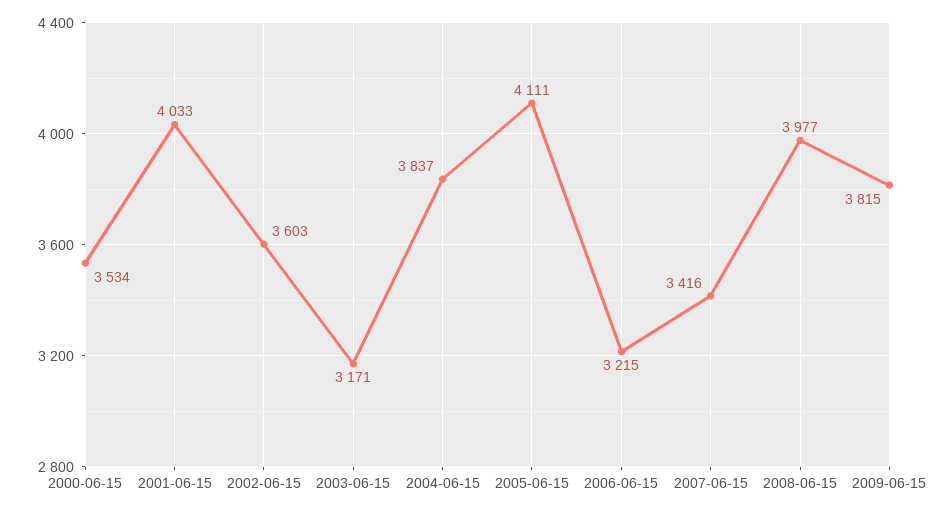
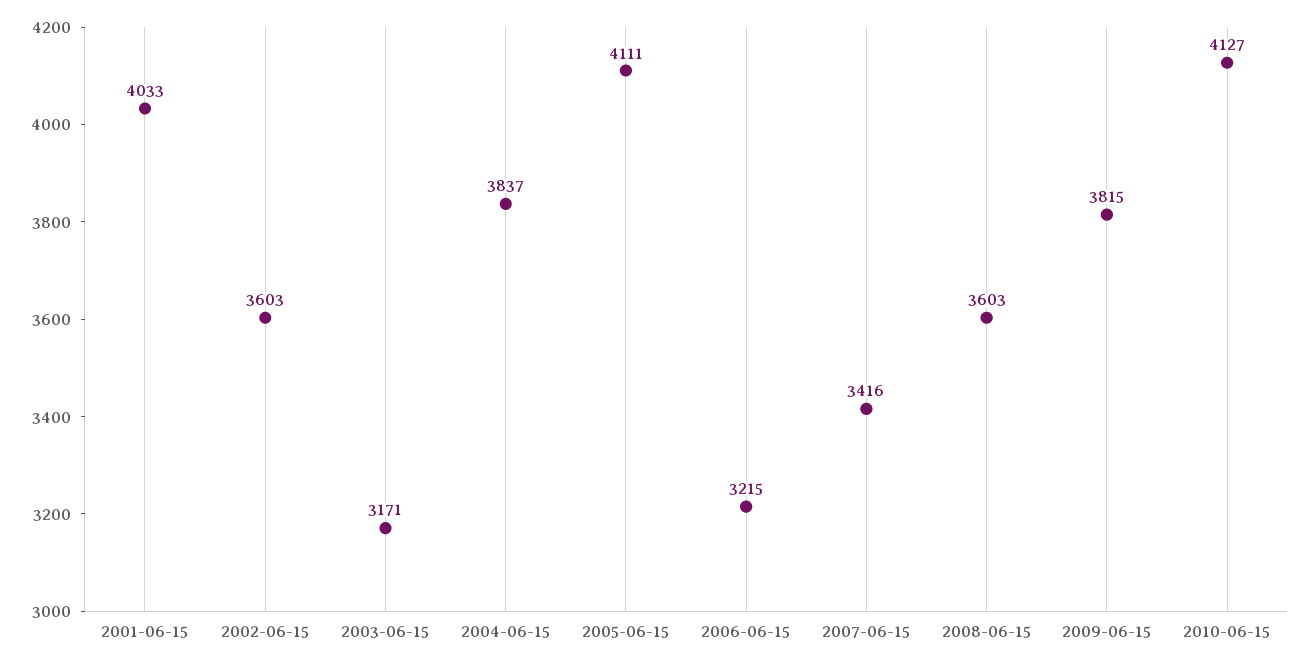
2000-06-15: 3534 -> none
2008-06-15: 3977 -> 3603
2010-06-15: none -> 4127

